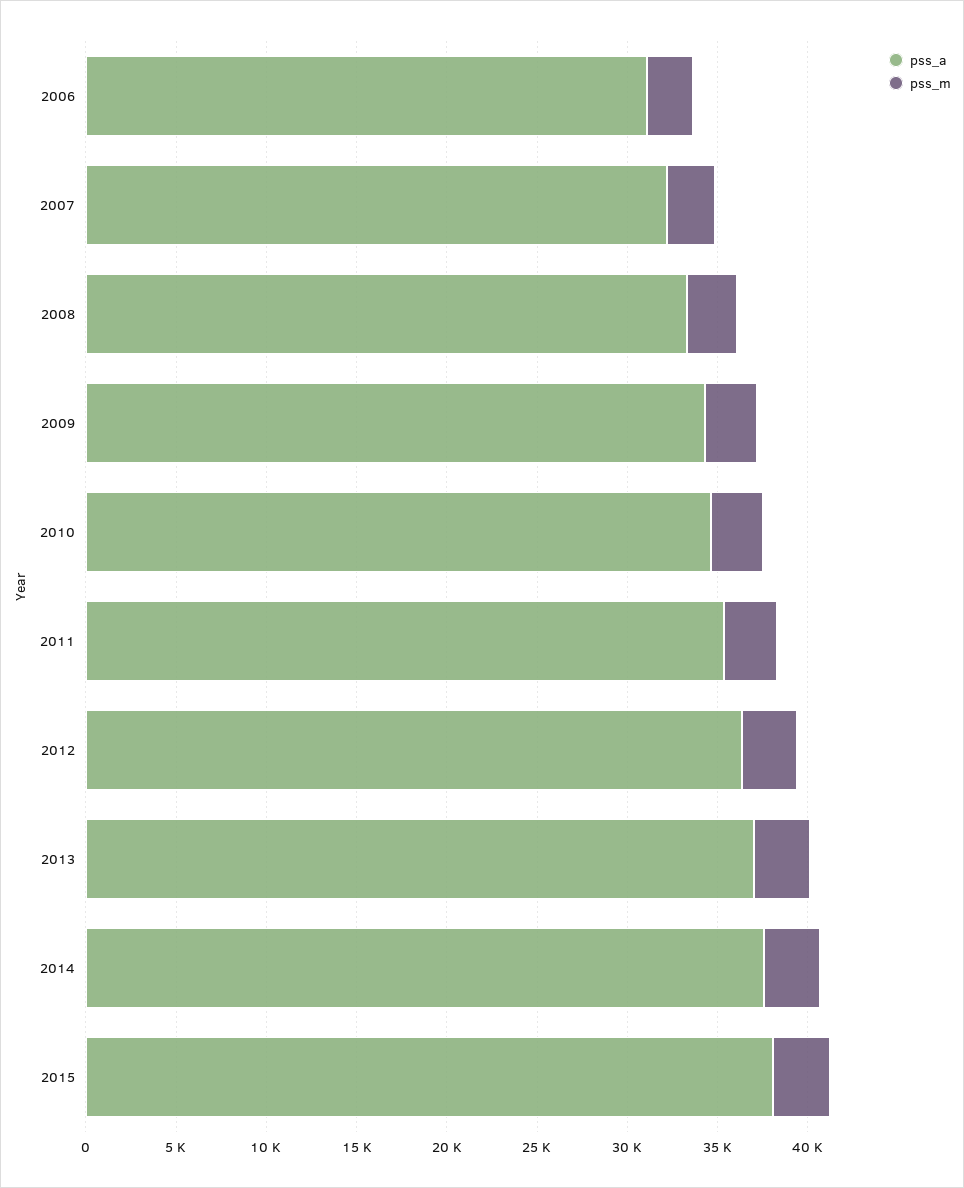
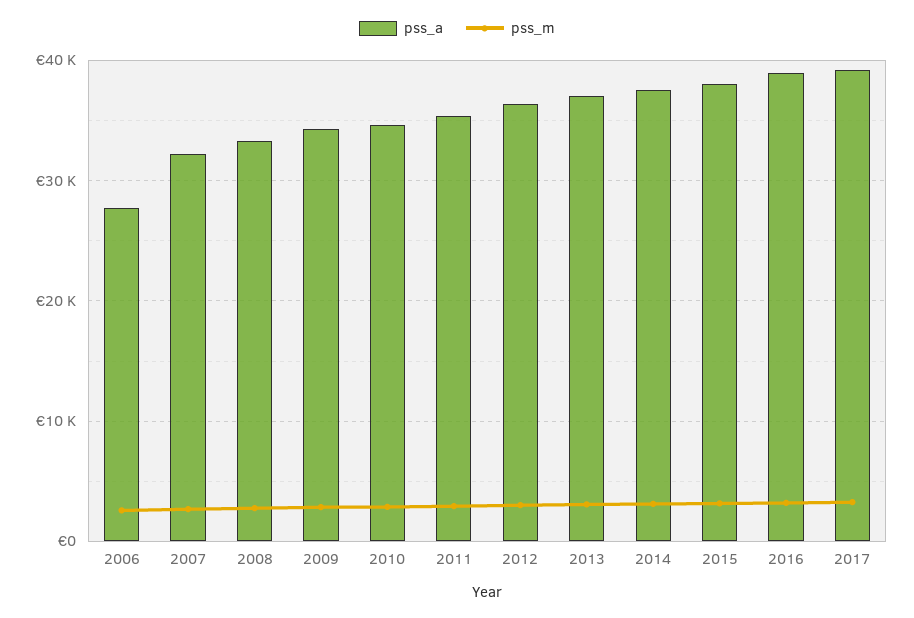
pss_a, 2006: 31000 -> 28000
pss_a, 2016: none -> 39000
pss_m, 2016: none -> 3000
pss_a, 2017: none -> 39000
pss_m, 2017: none -> 3000

